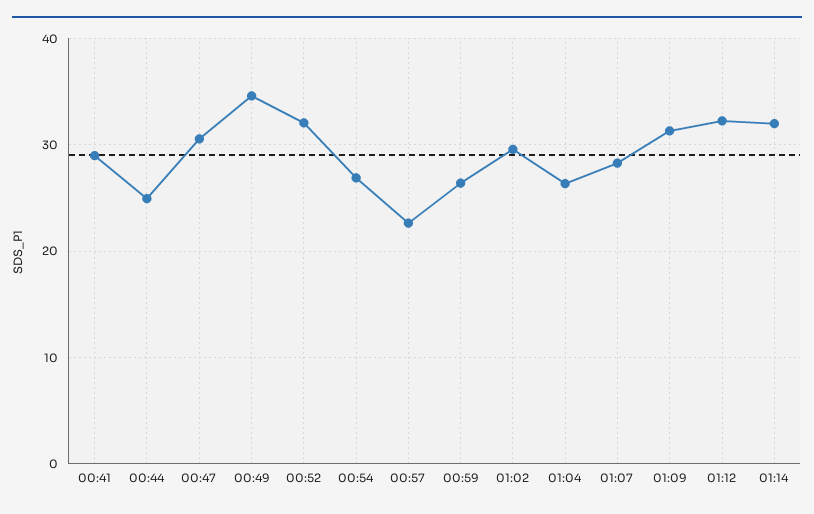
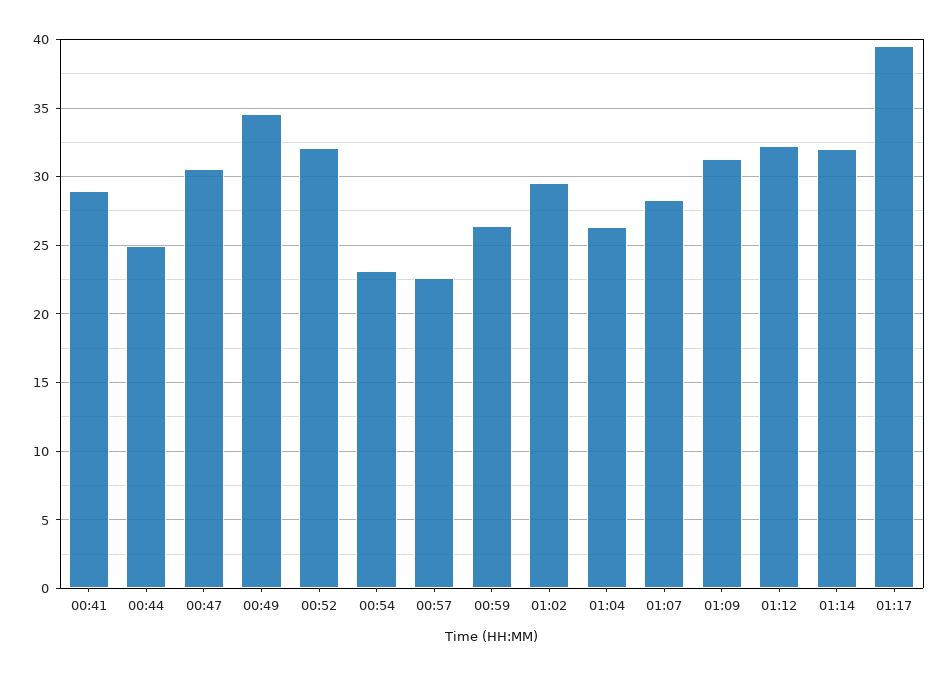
00:54: 27 -> 23
01:17: none -> 39.5

